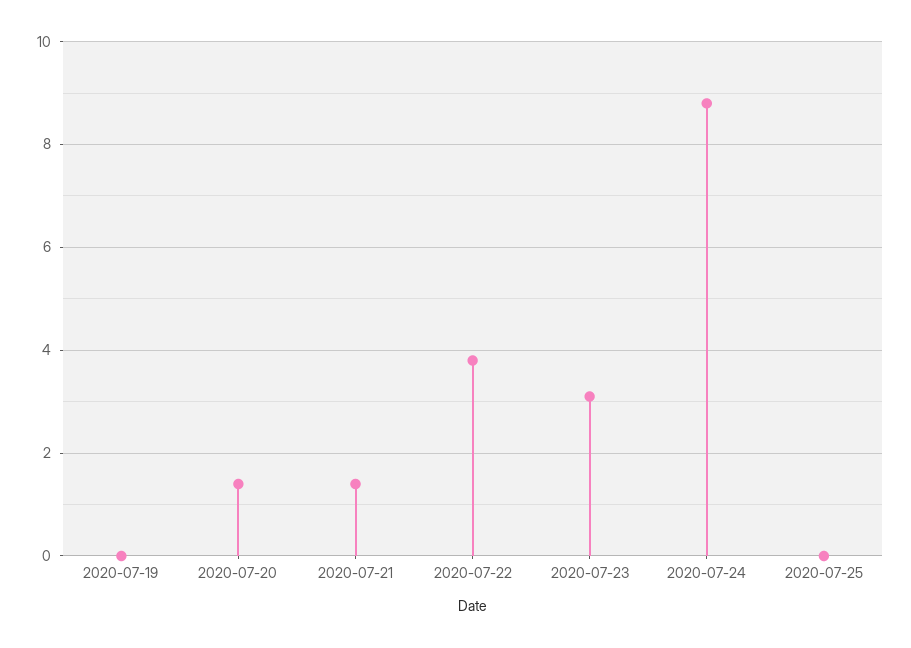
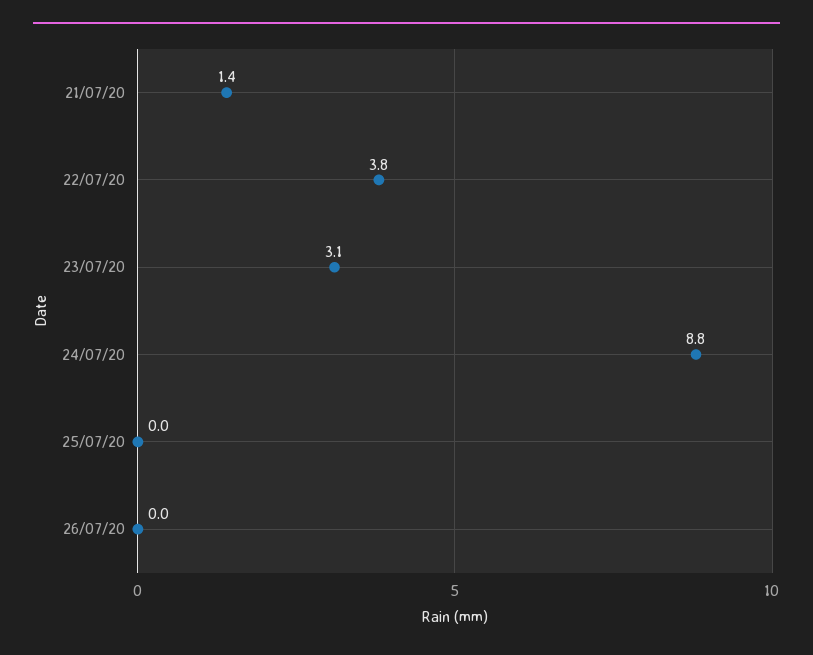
2020-07-19: 0 -> none
2020-07-20: 1.5 -> none
26/07/20: none -> 0

